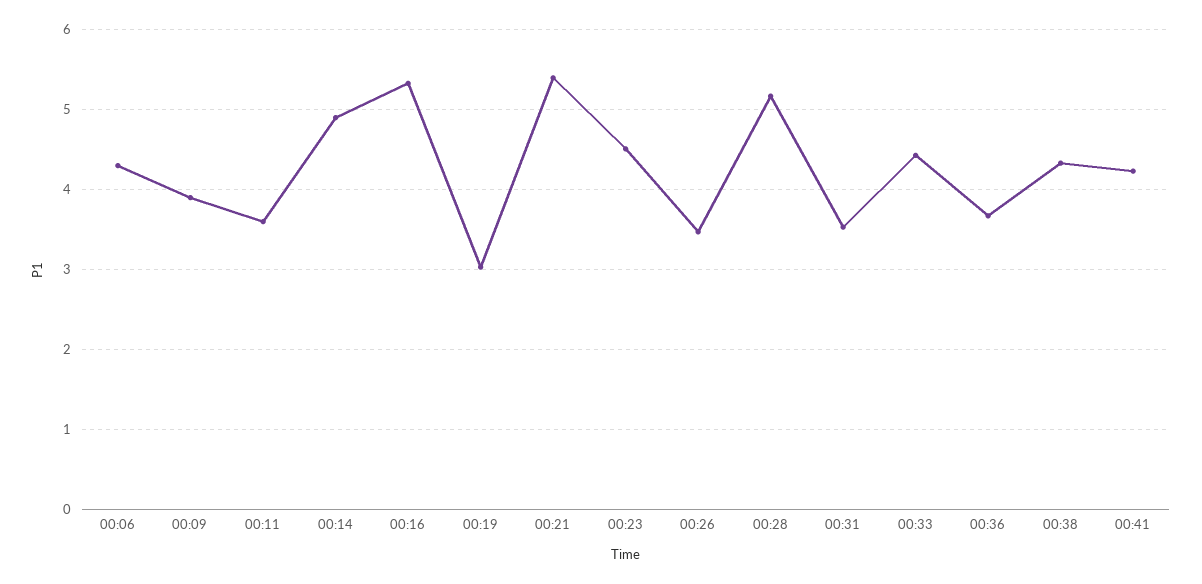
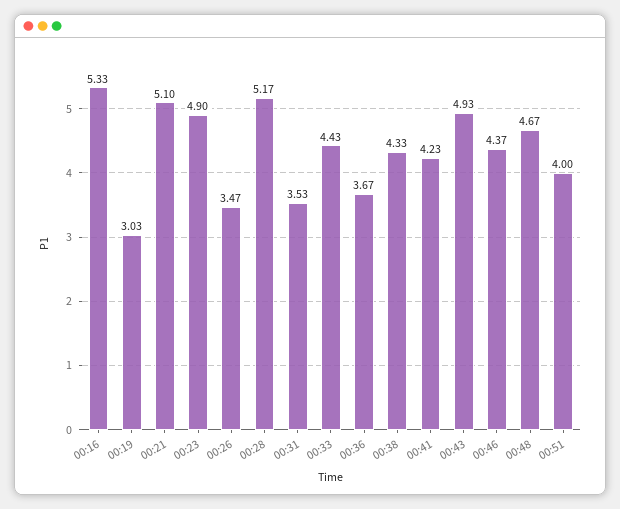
00:06: 4.3 -> none
00:09: 3.9 -> none
00:11: 3.6 -> none
00:14: 4.9 -> none
00:21: 5.4 -> 5.1
00:23: 4.5 -> 4.9
00:43: none -> 4.93
00:46: none -> 4.37
00:48: none -> 4.67
00:51: none -> 4

